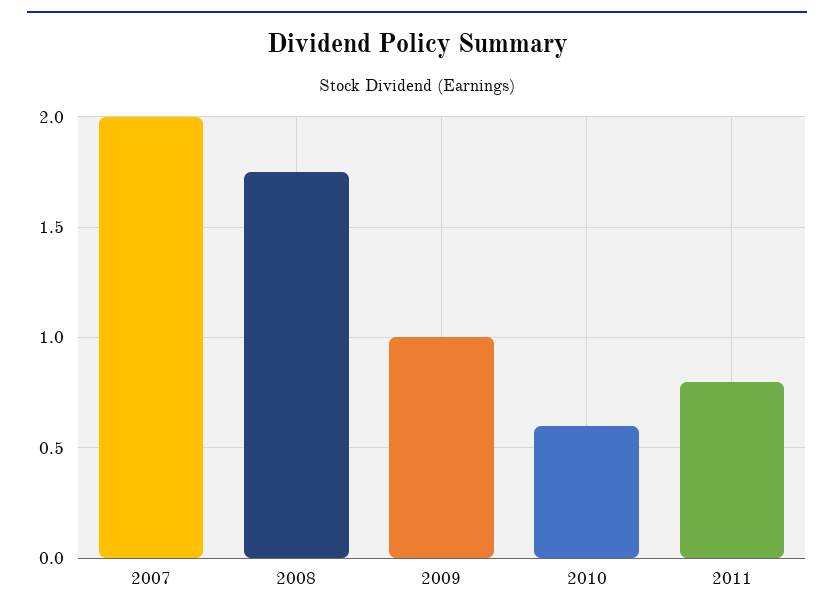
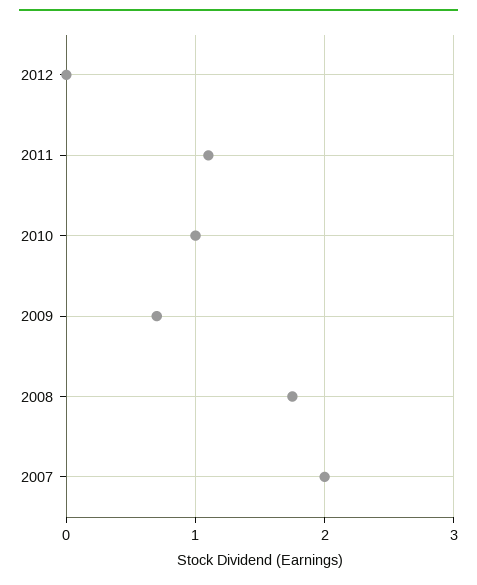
2009: 1 -> 0.7
2010: 0.6 -> 1
2011: 0.8 -> 1.1
2012: none -> 0

